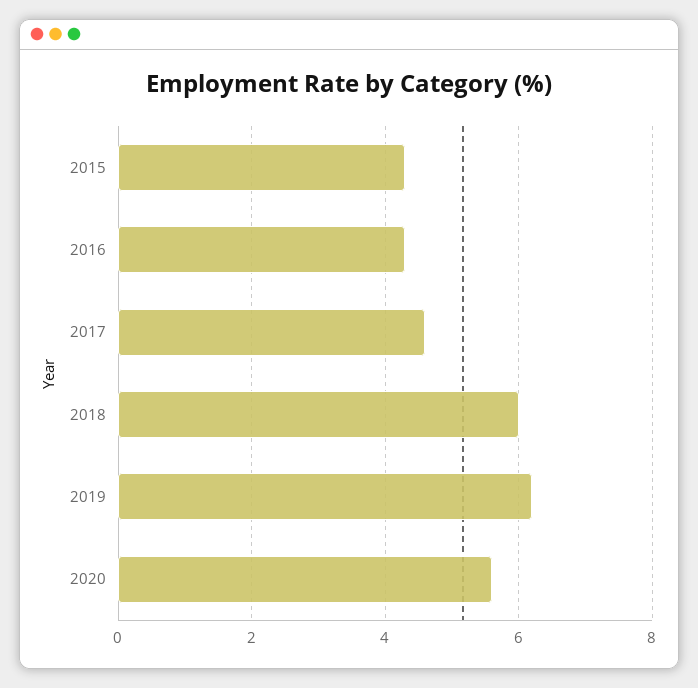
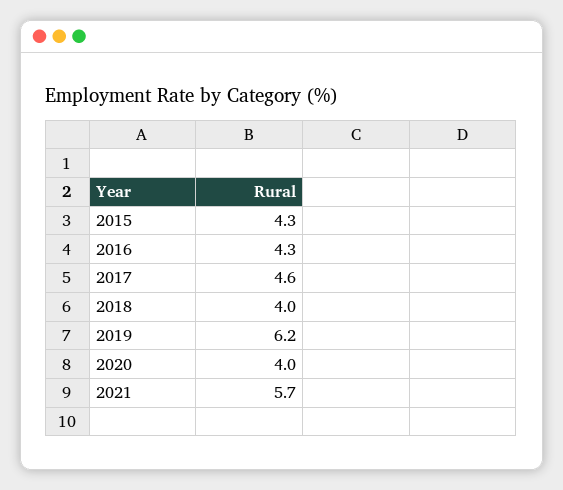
2018: 6 -> 4
2020: 5.5 -> 4
2021: none -> 5.7

